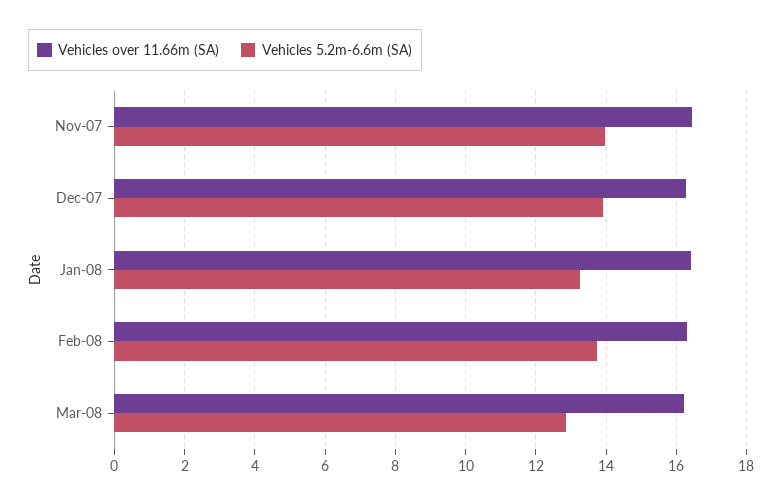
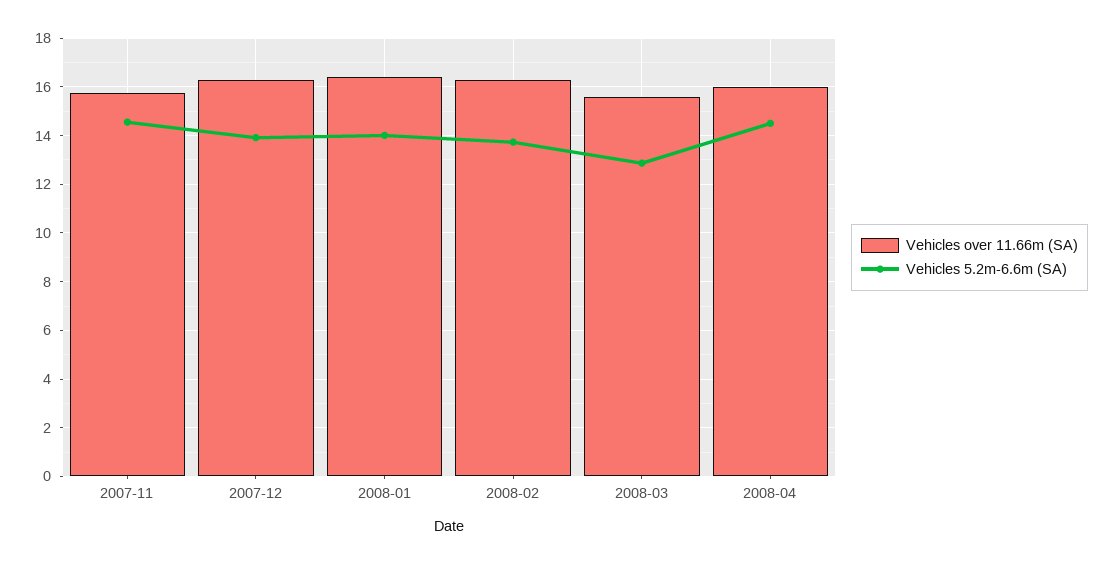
Vehicles over 11.66m (SA), Nov-07: 16.4 -> 15.75
Vehicles 5.2m-6.6m (SA), Nov-07: 14 -> 14.5
Vehicles 5.2m-6.6m (SA), Jan-08: 13.2 -> 14
Vehicles over 11.66m (SA), Mar-08: 16.2 -> 15.5
Vehicles over 11.66m (SA), 2008-04: none -> 16
Vehicles 5.2m-6.6m (SA), 2008-04: none -> 14.5

